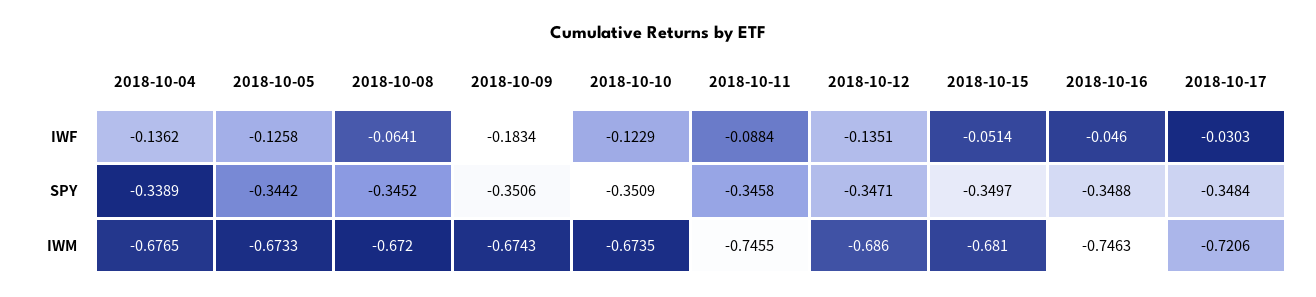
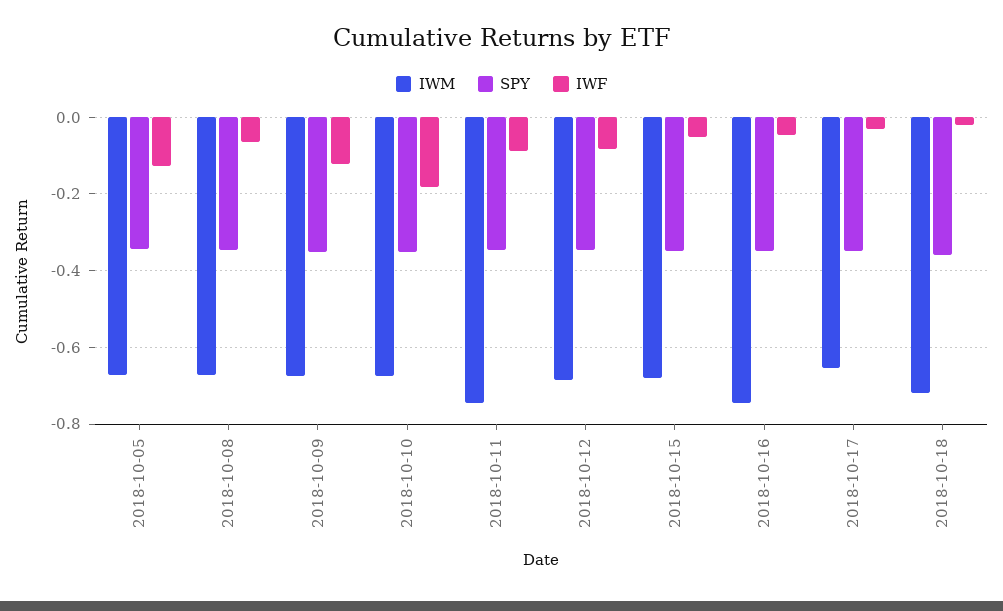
IWF, 2018-10-04: -0.1362 -> none
IWF, 2018-10-09: -0.1834 -> -0.12
IWF, 2018-10-10: -0.1229 -> -0.18
IWF, 2018-10-12: -0.1351 -> -0.08
SPY, 2018-10-04: -0.3389 -> none
IWM, 2018-10-04: -0.6765 -> none
IWM, 2018-10-17: -0.7206 -> -0.66
IWM, 2018-10-18: none -> -0.72
SPY, 2018-10-18: none -> -0.36
IWF, 2018-10-18: none -> -0.02

